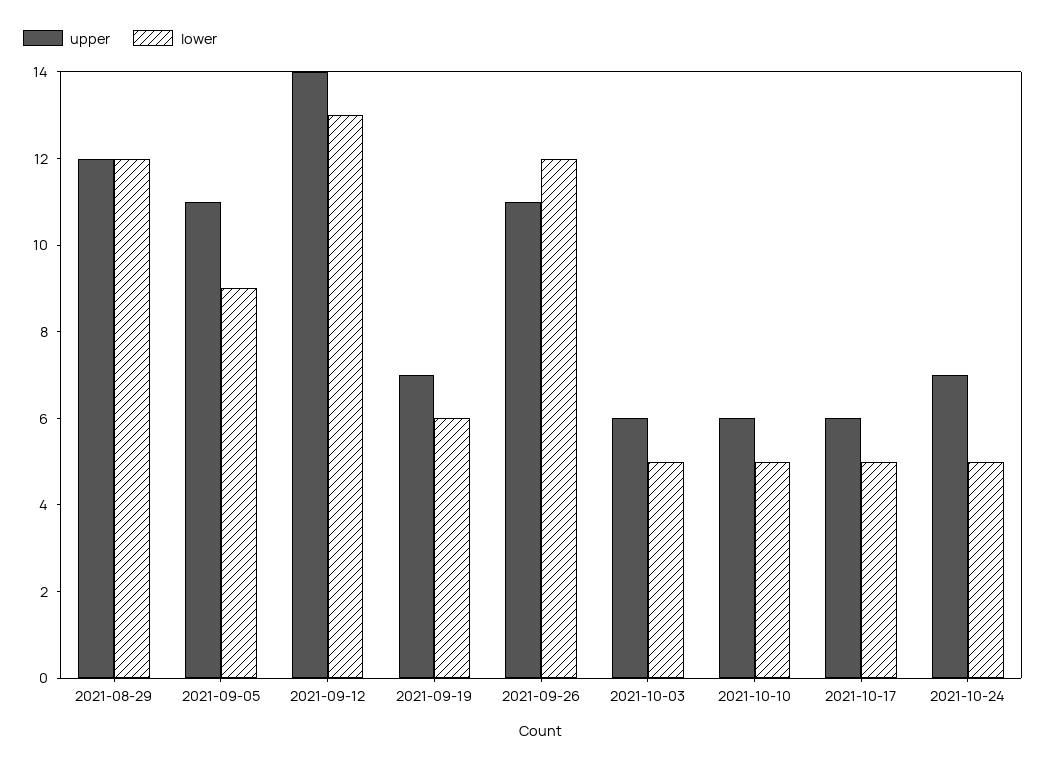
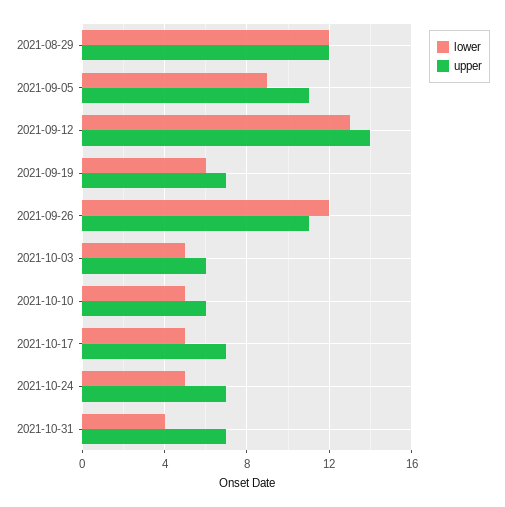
upper, 2021-10-17: 6 -> 7
lower, 2021-10-31: none -> 4
upper, 2021-10-31: none -> 7

